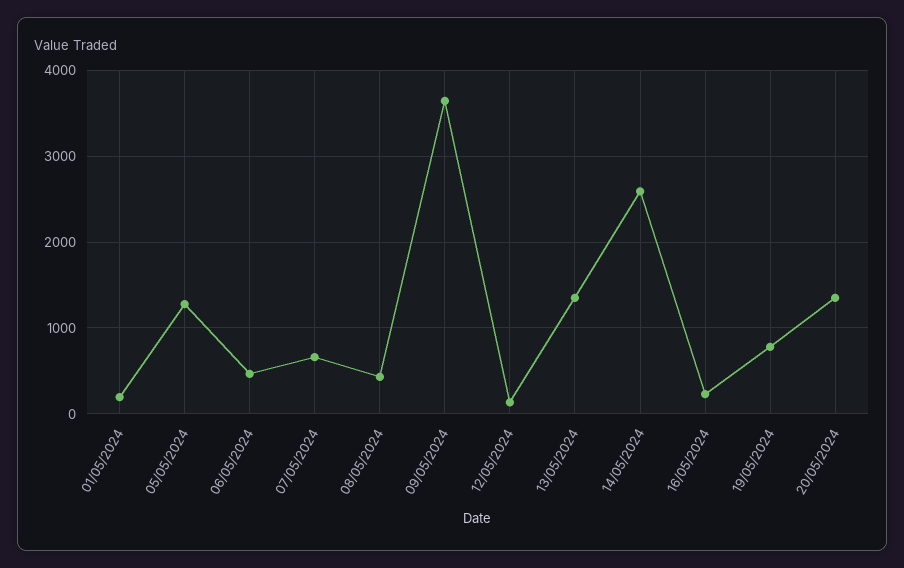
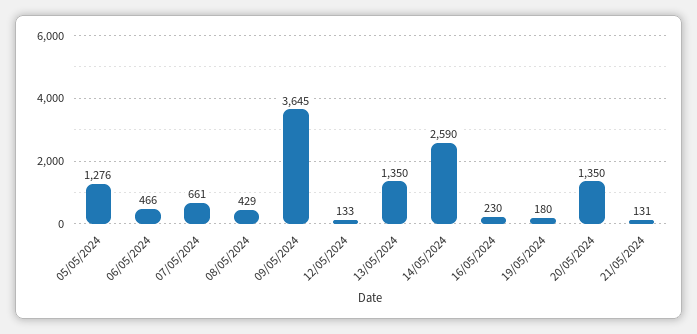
01/05/2024: 200 -> none
19/05/2024: 800 -> 180
21/05/2024: none -> 131

